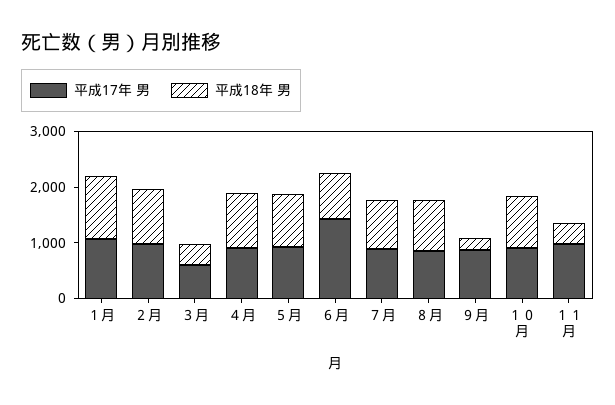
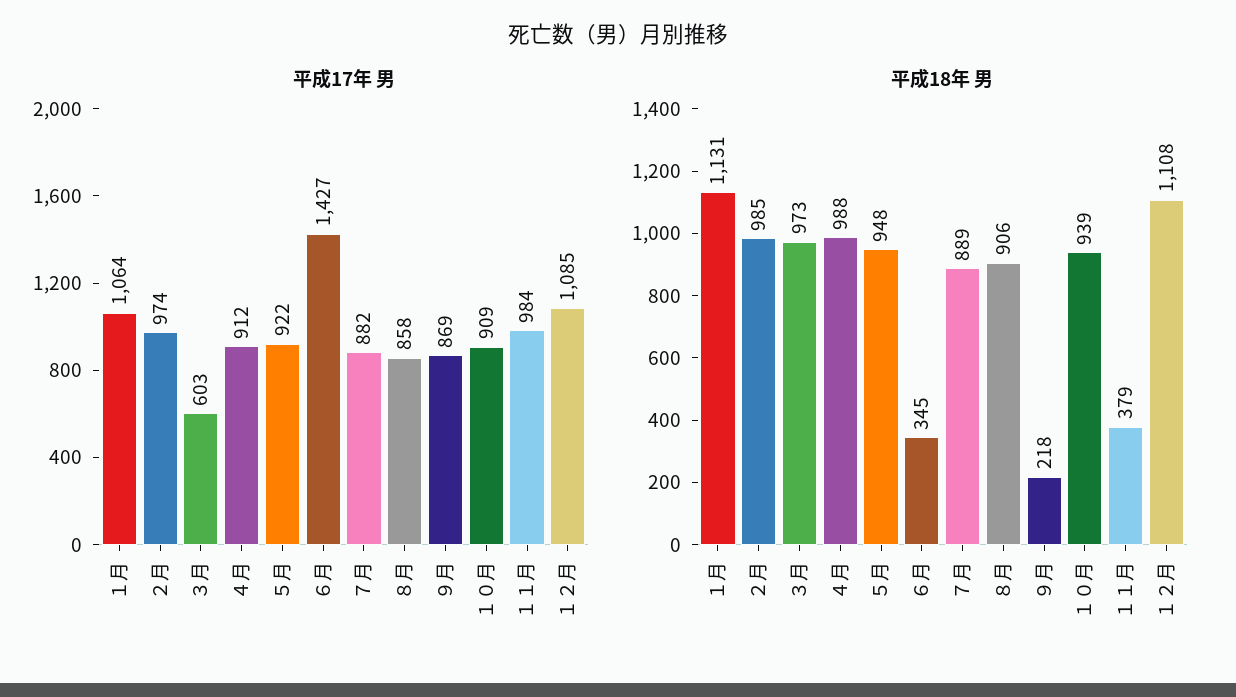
平成18年 男, ３月: 400 -> 973
平成18年 男, ６月: 800 -> 345
平成17年 男, １２月: none -> 1085
平成18年 男, １２月: none -> 1108

